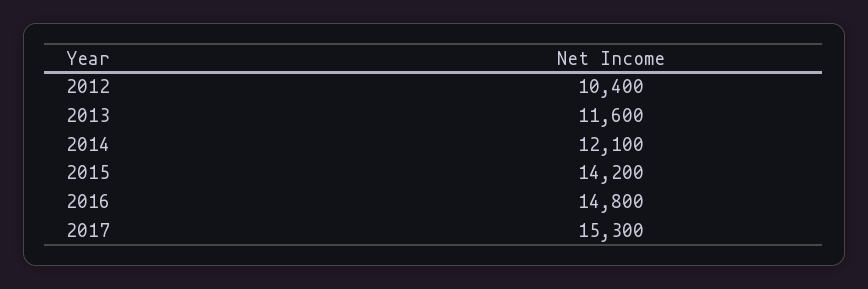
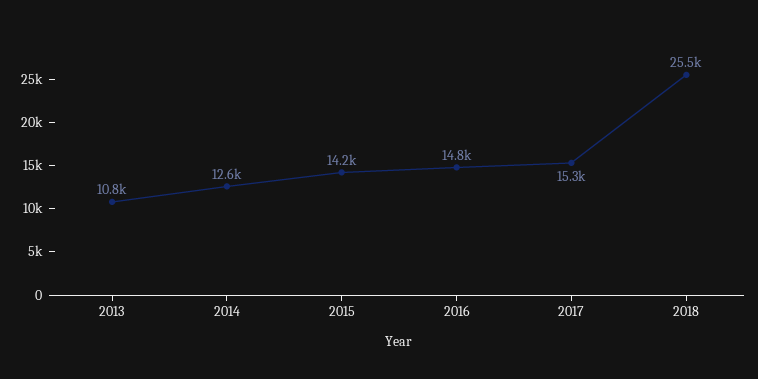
2012: 10400 -> none
2013: 11600 -> 10800
2014: 12100 -> 12600
2018: none -> 25500

